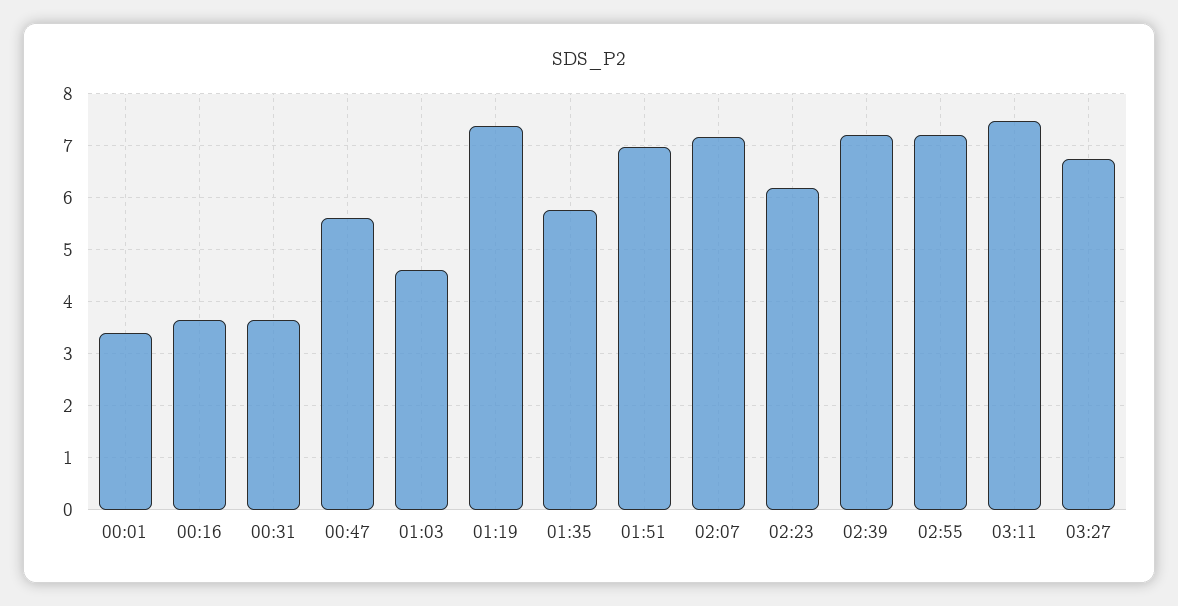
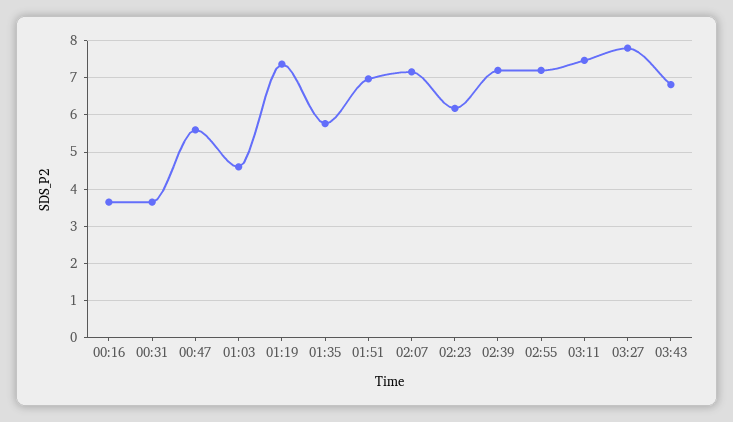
00:01: 3.4 -> none
03:27: 6.8 -> 7.8
03:43: none -> 6.8

